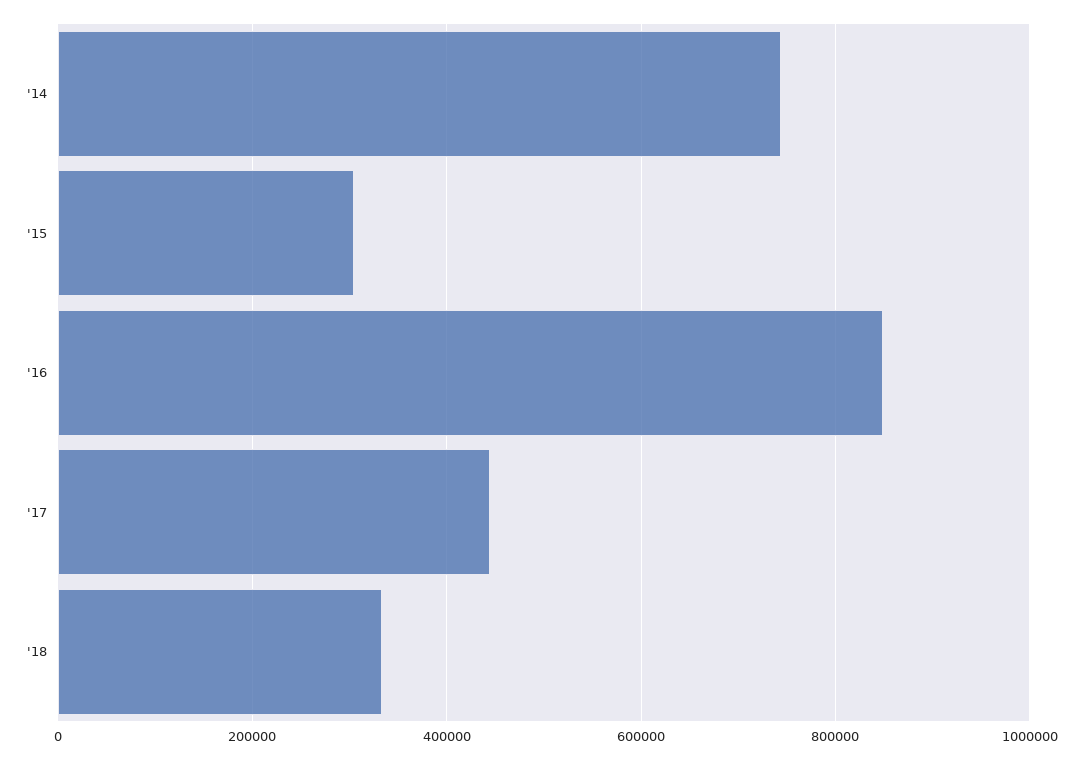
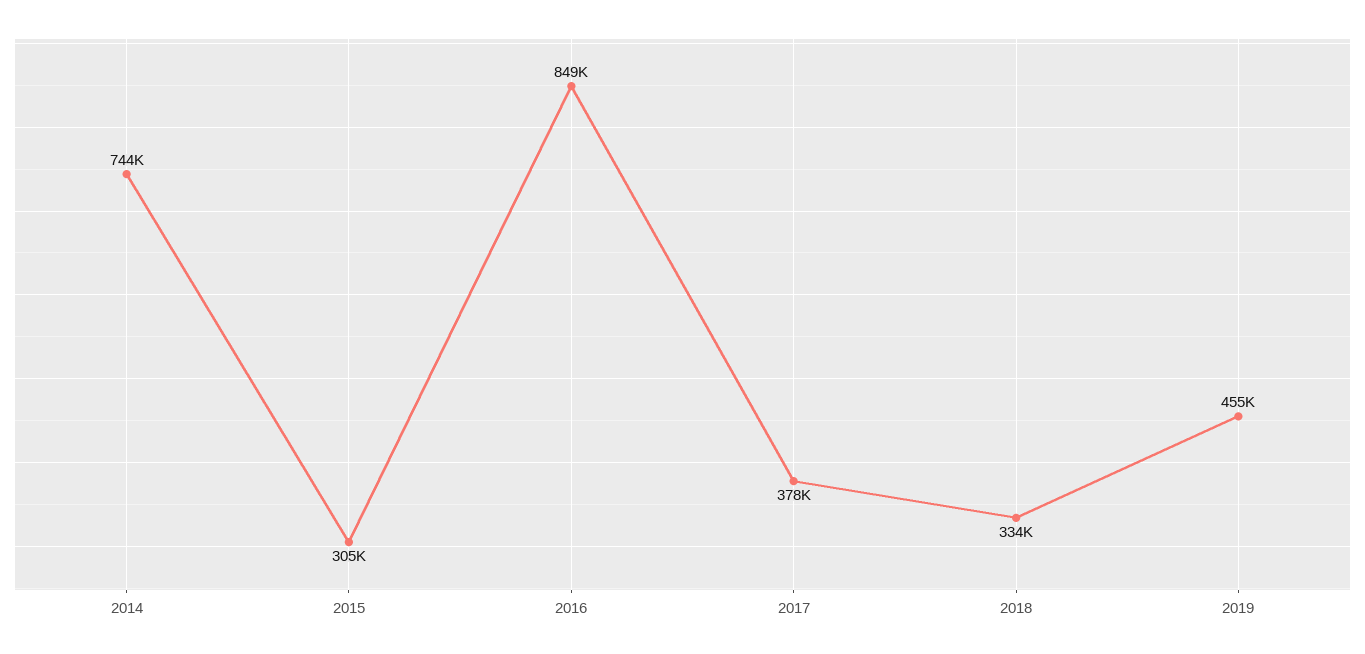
'17: 440000 -> 378000
2019: none -> 455000

